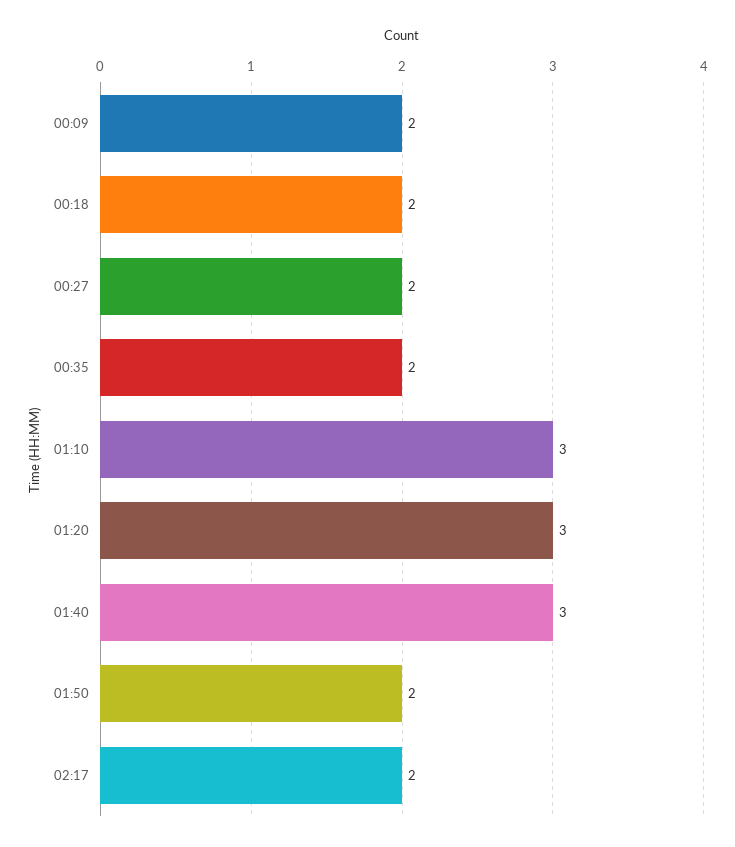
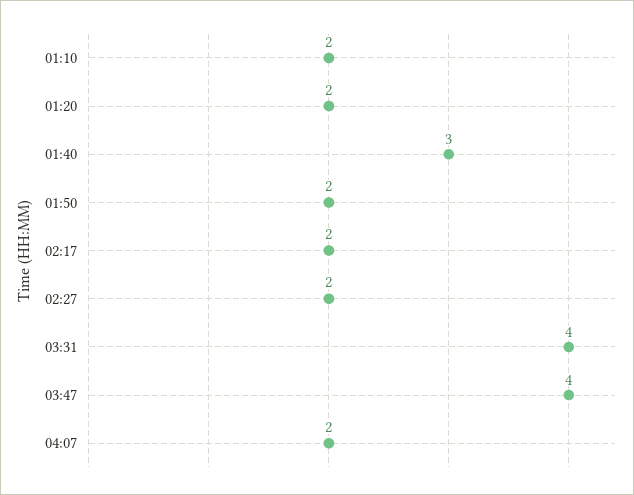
00:09: 2 -> none
00:18: 2 -> none
00:27: 2 -> none
00:35: 2 -> none
01:10: 3 -> 2
01:20: 3 -> 2
02:27: none -> 2
03:31: none -> 4
03:47: none -> 4
04:07: none -> 2

